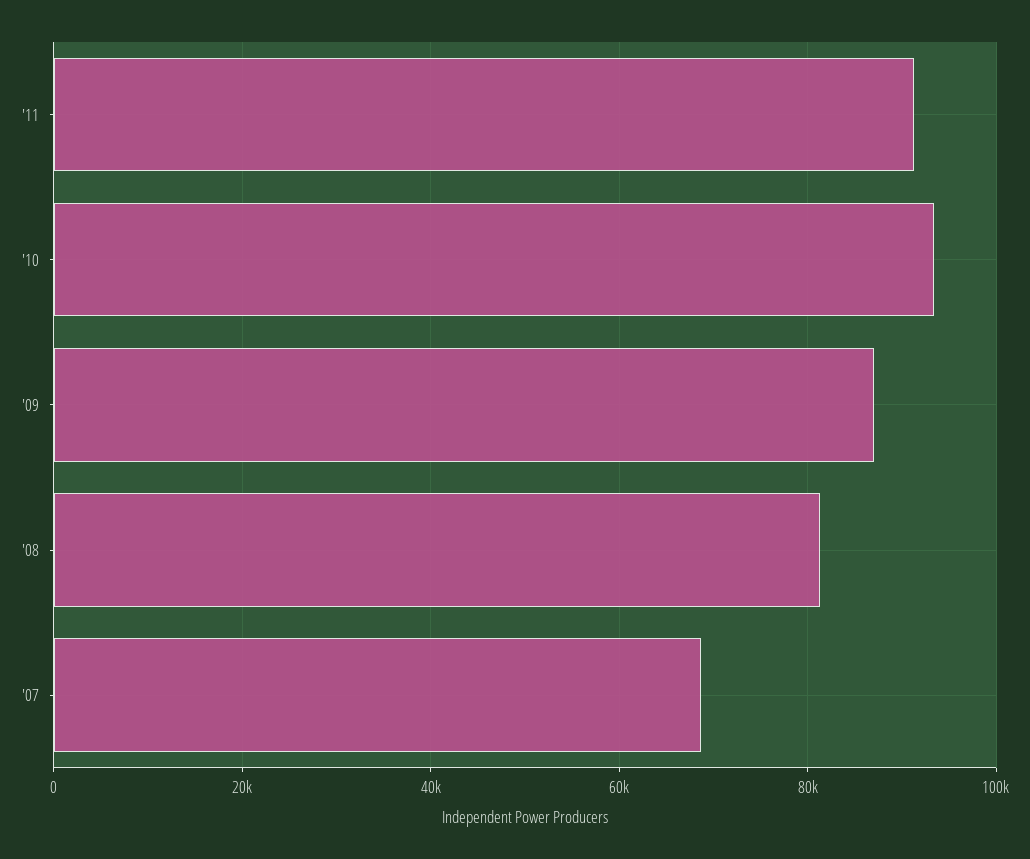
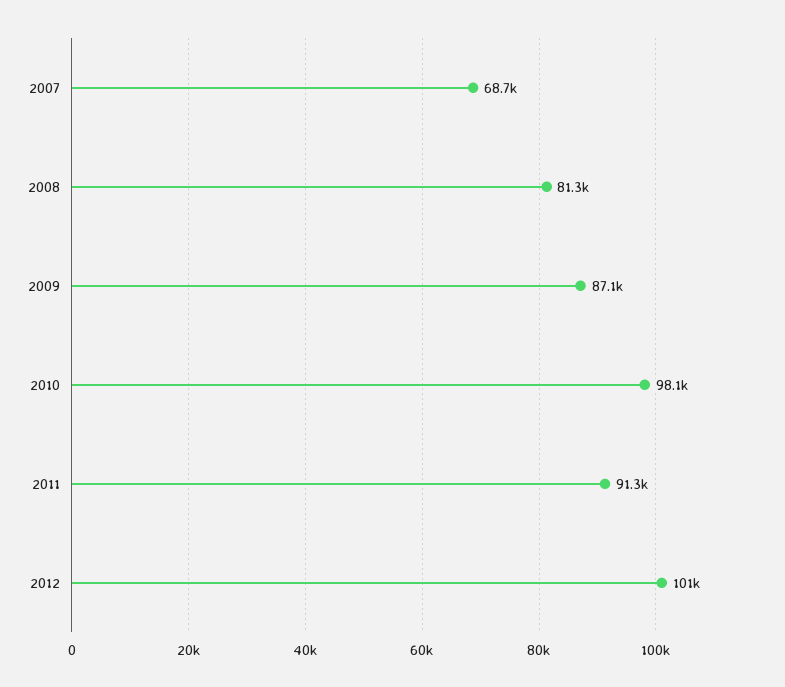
'10: 94000 -> 98100
2012: none -> 101000

